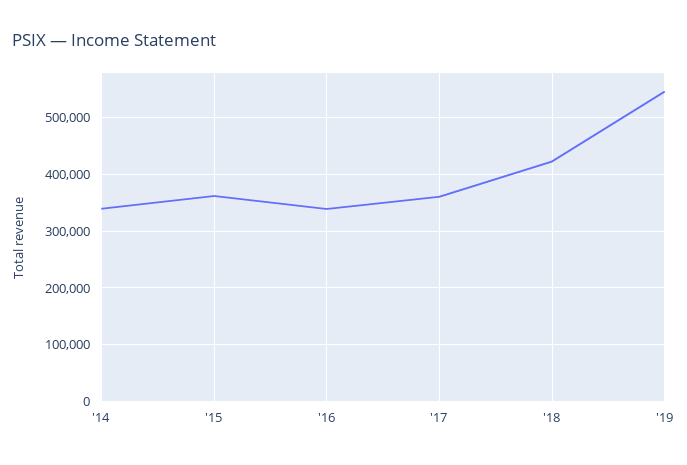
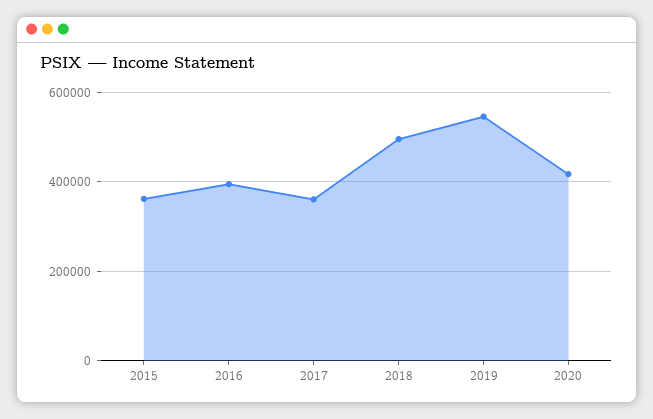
'14: 340000 -> none
'16: 340000 -> 400000
'18: 420000 -> 500000
2020: none -> 420000

